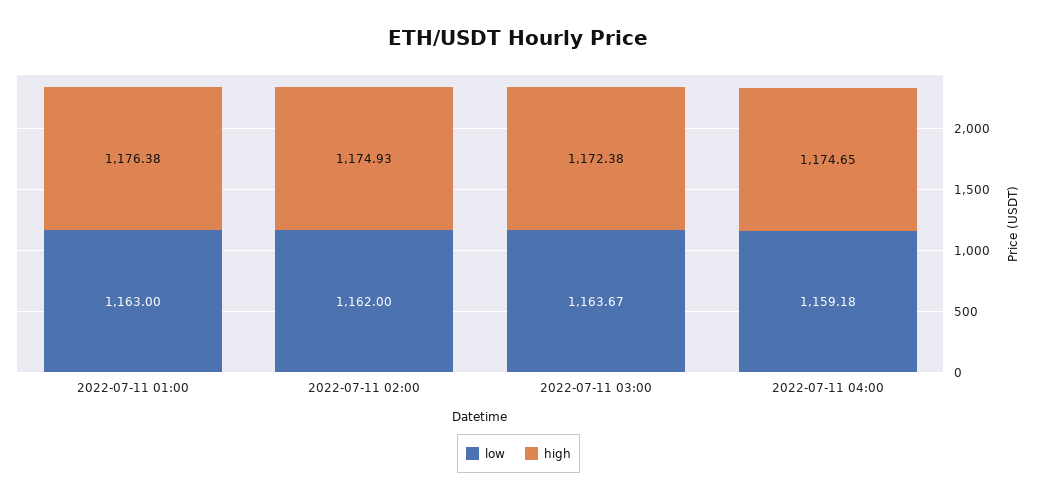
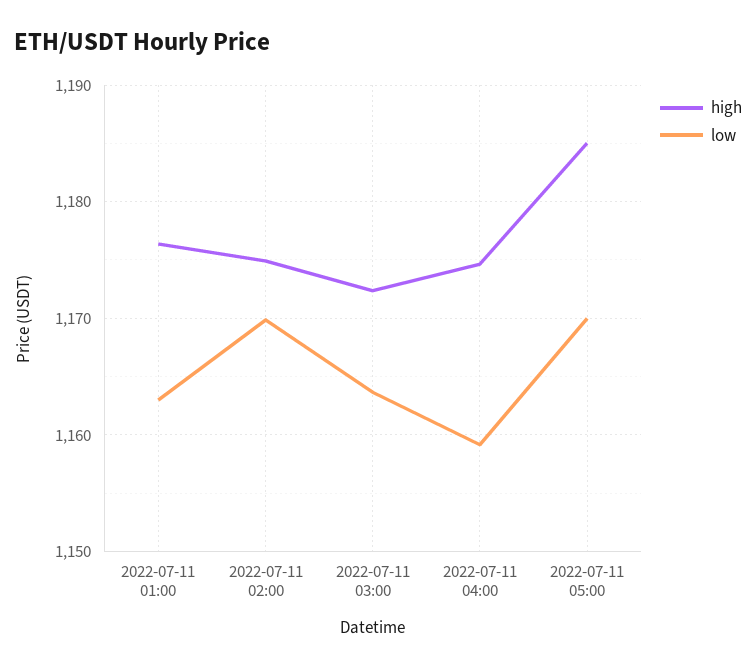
low, 2022-07-11 02:00: 1162 -> 1170
high, 2022-07-11 05:00: none -> 1185
low, 2022-07-11 05:00: none -> 1170

